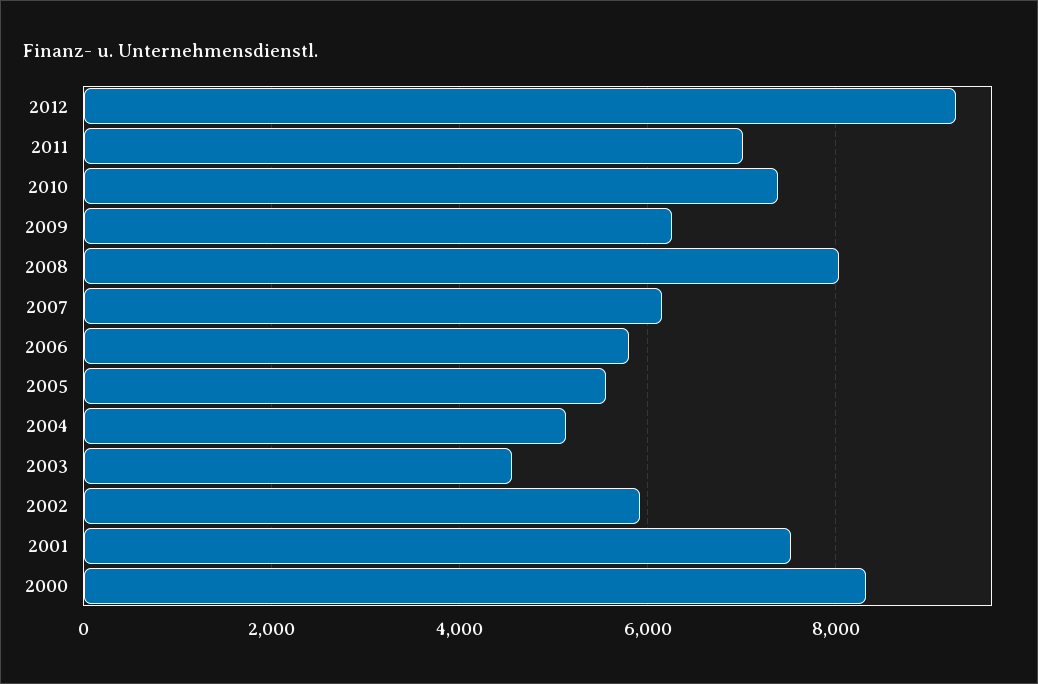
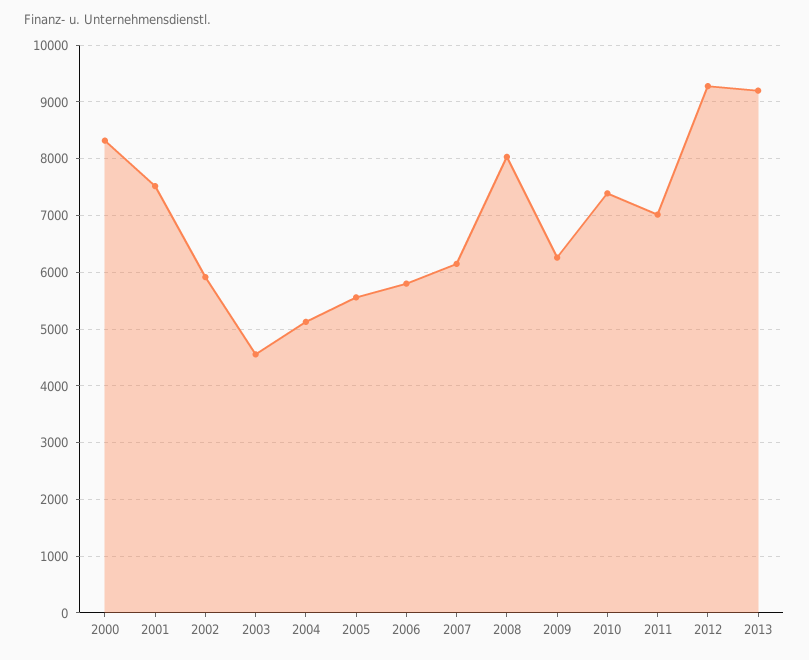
2013: none -> 9200

